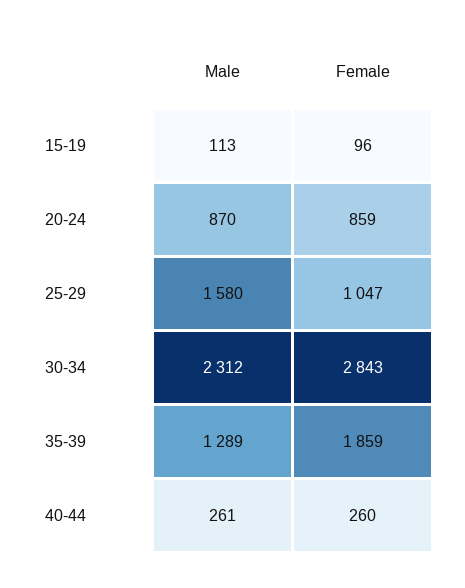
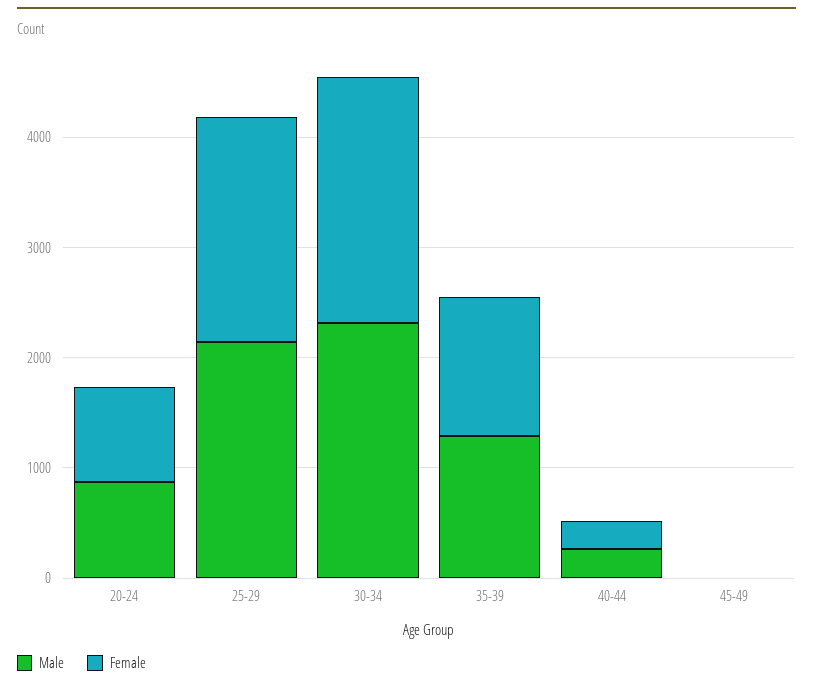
Male, 15-19: 113 -> none
Female, 15-19: 96 -> none
Male, 25-29: 1580 -> 2200
Female, 25-29: 1047 -> 2000
Female, 30-34: 2843 -> 2200
Female, 35-39: 1859 -> 1200
Male, 45-49: none -> 0
Female, 45-49: none -> 0

